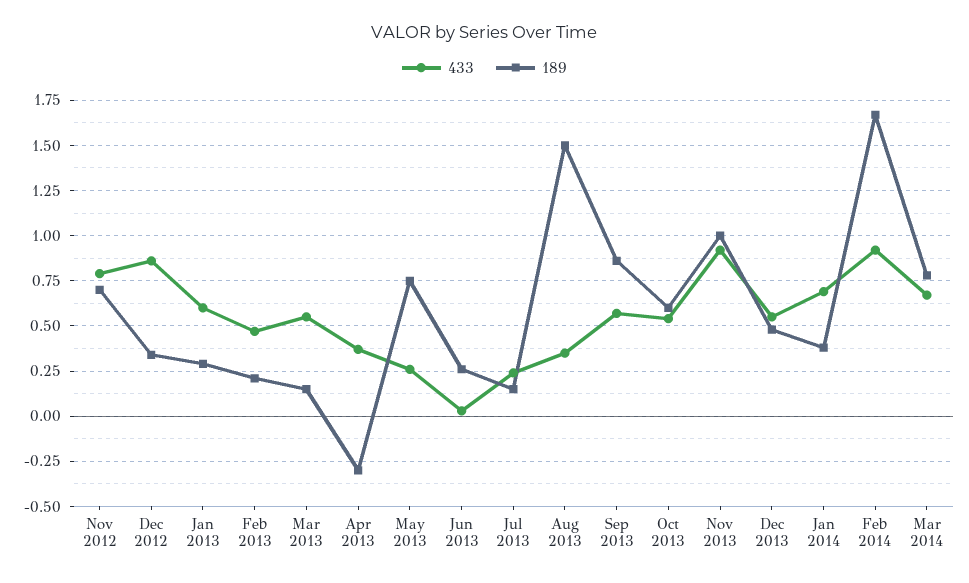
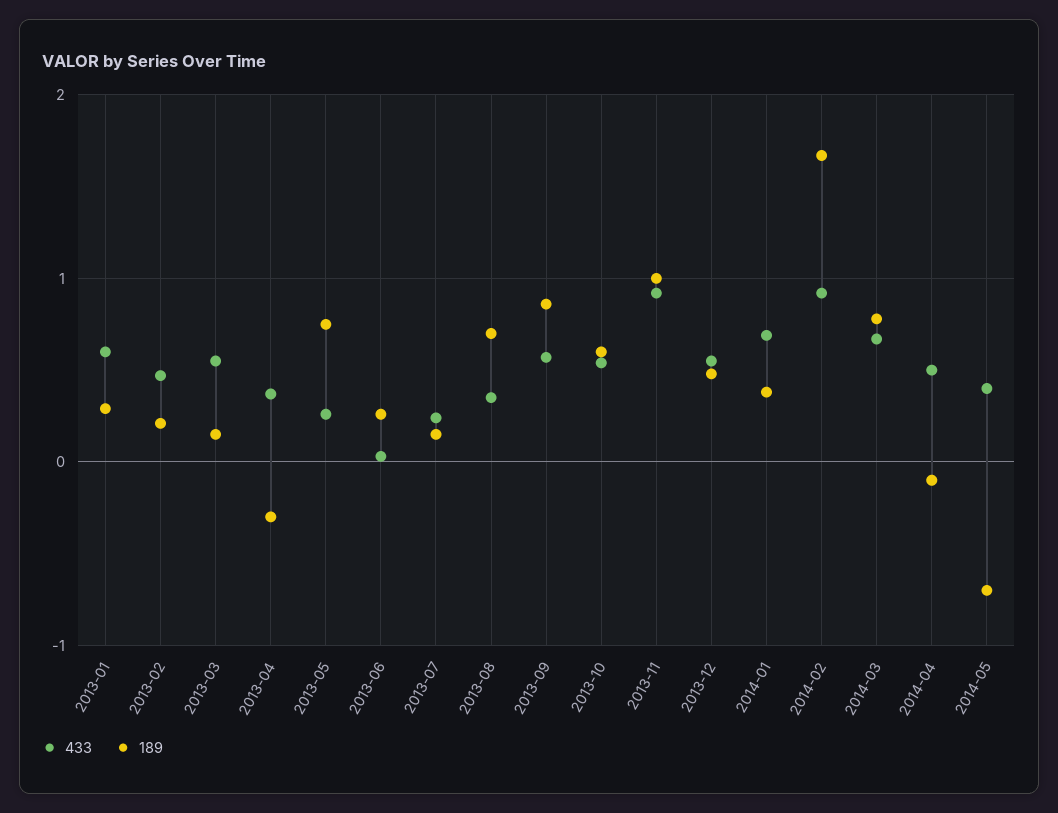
433, Nov 2012: 0.8 -> none
189, Nov 2012: 0.7 -> none
433, Dec 2012: 0.85 -> none
189, Dec 2012: 0.35 -> none
189, Aug 2013: 1.5 -> 0.7
433, 2014-04: none -> 0.5
189, 2014-04: none -> -0.1
433, 2014-05: none -> 0.4
189, 2014-05: none -> -0.7

